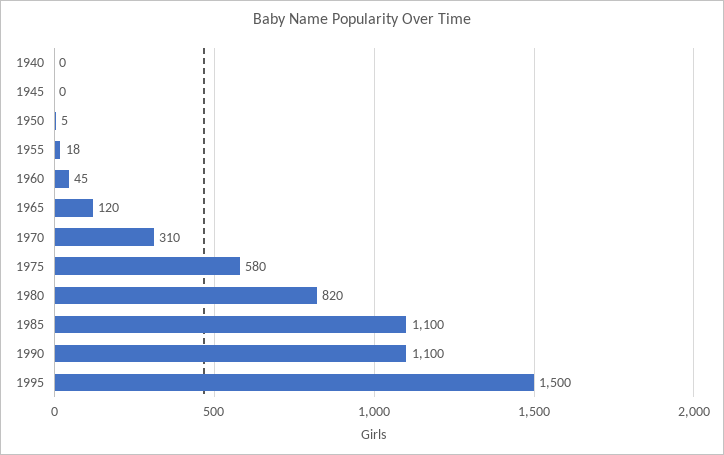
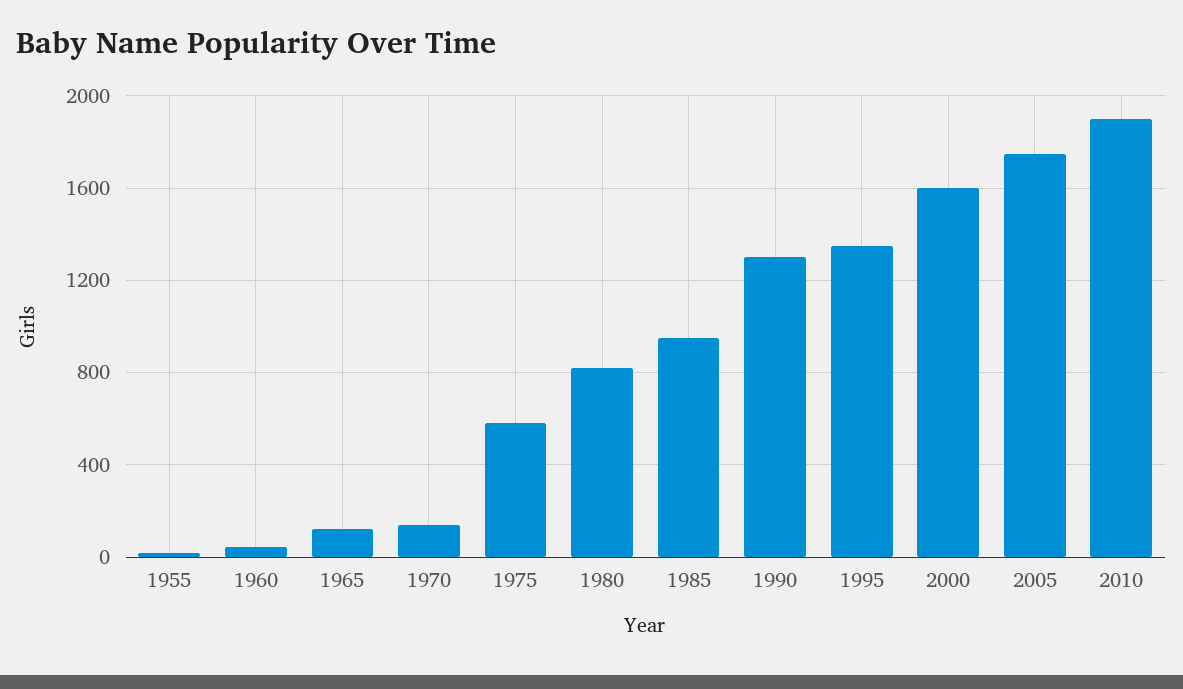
1940: 0 -> none
1945: 0 -> none
1950: 5 -> none
1970: 310 -> 150
1985: 1100 -> 950
1990: 1100 -> 1300
1995: 1500 -> 1350
2000: none -> 1600
2005: none -> 1750
2010: none -> 1900

